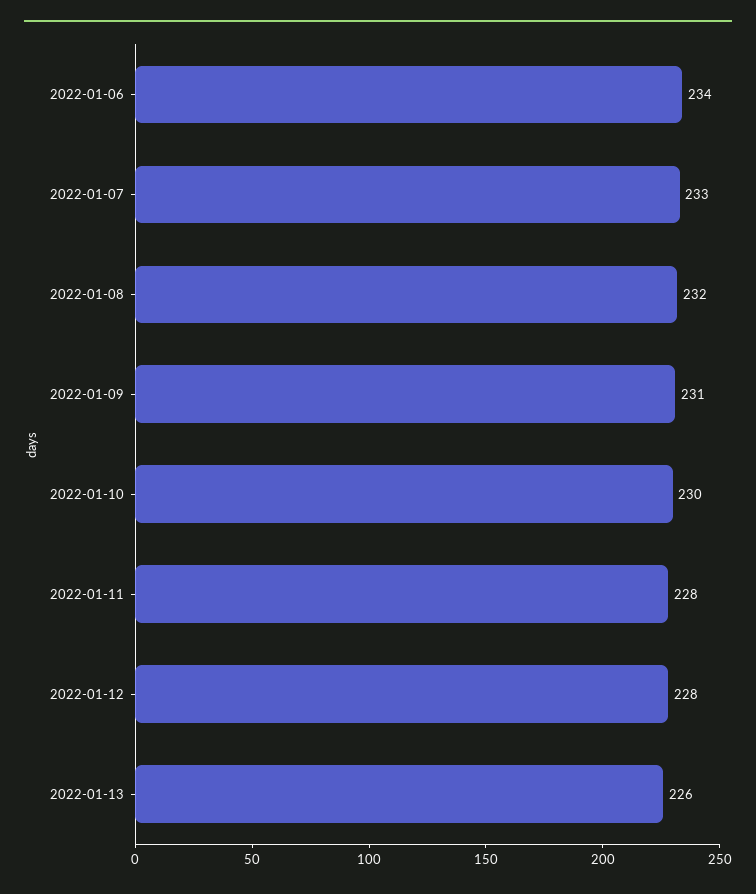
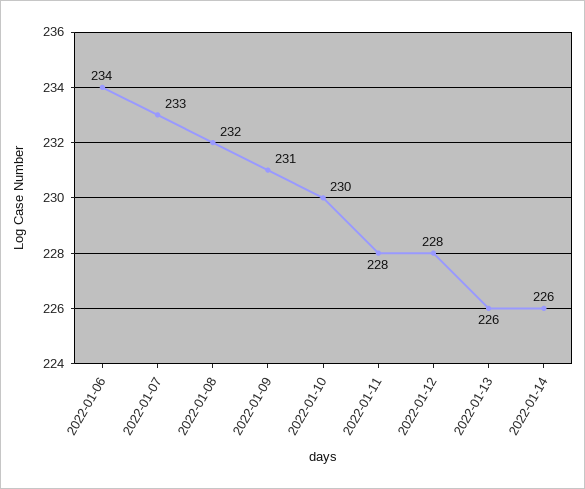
2022-01-14: none -> 226

